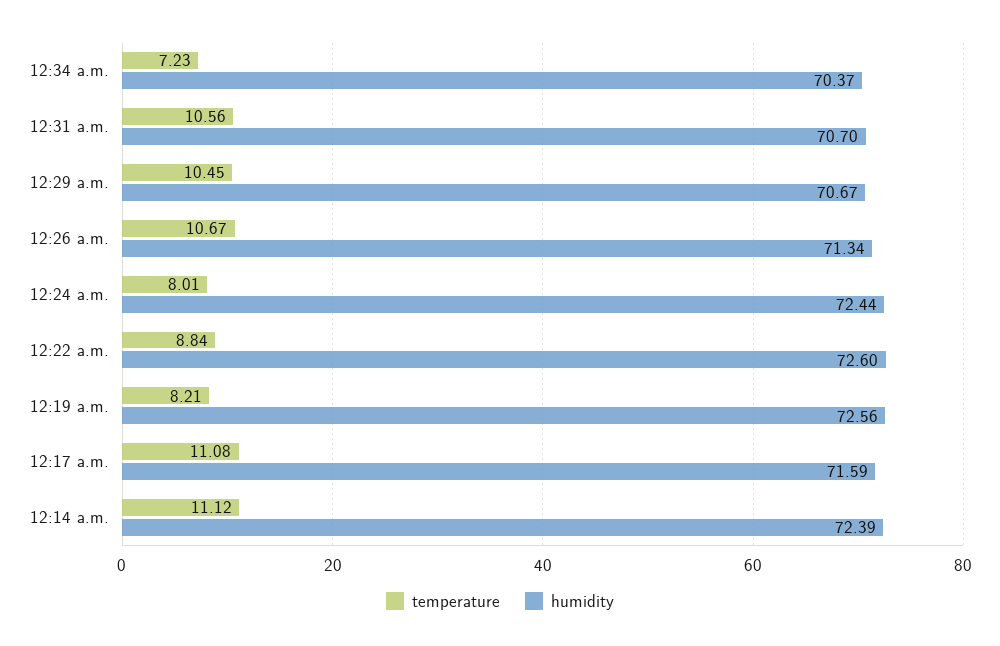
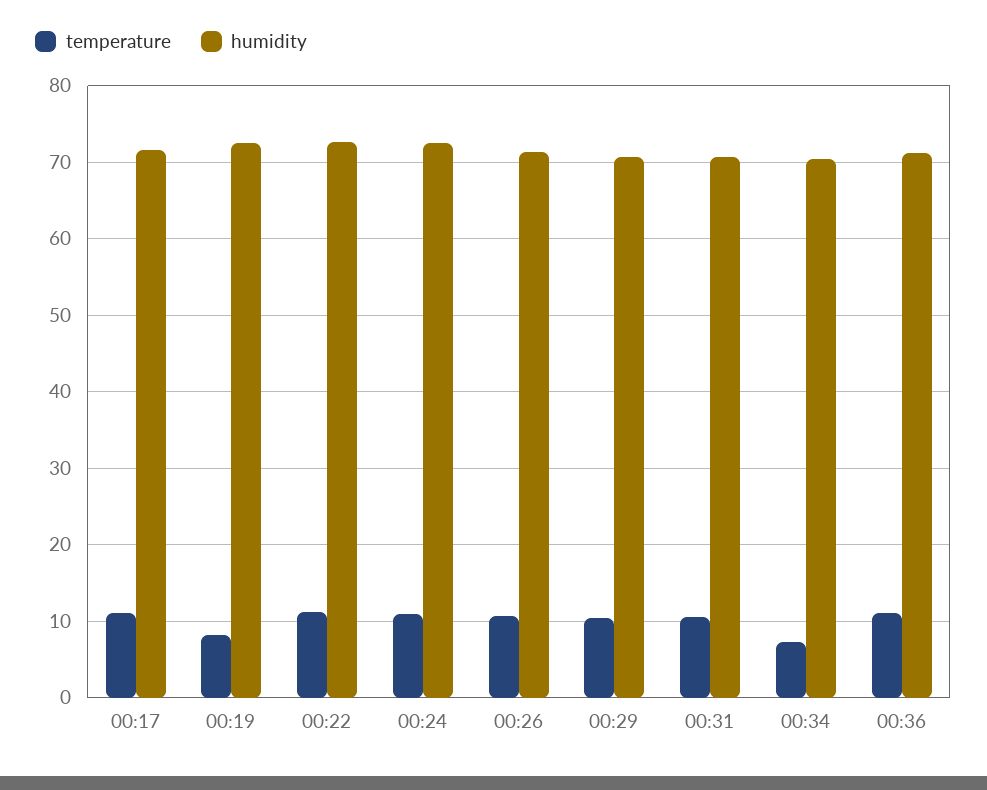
temperature, 12:24 a.m.: 8.01 -> 11
temperature, 12:22 a.m.: 8.84 -> 11
temperature, 12:14 a.m.: 11.12 -> none
humidity, 12:14 a.m.: 72.39 -> none
temperature, 00:36: none -> 11
humidity, 00:36: none -> 71

